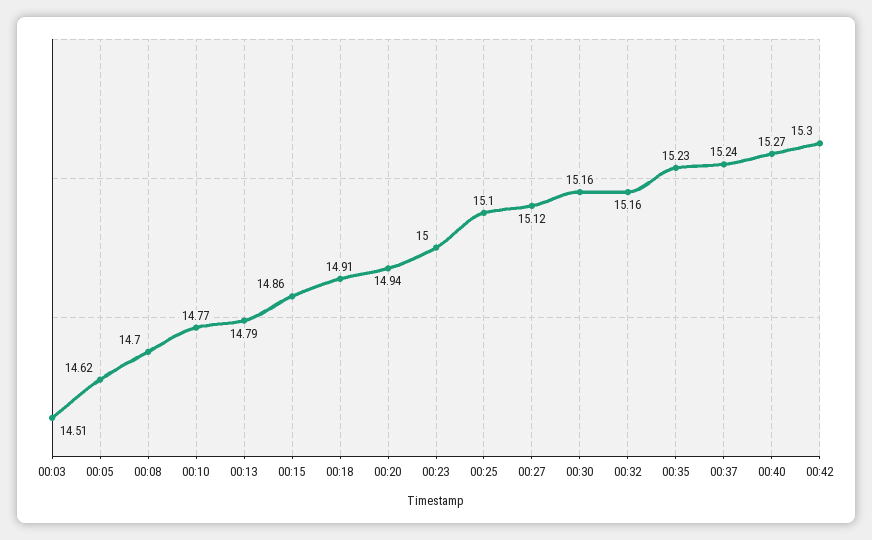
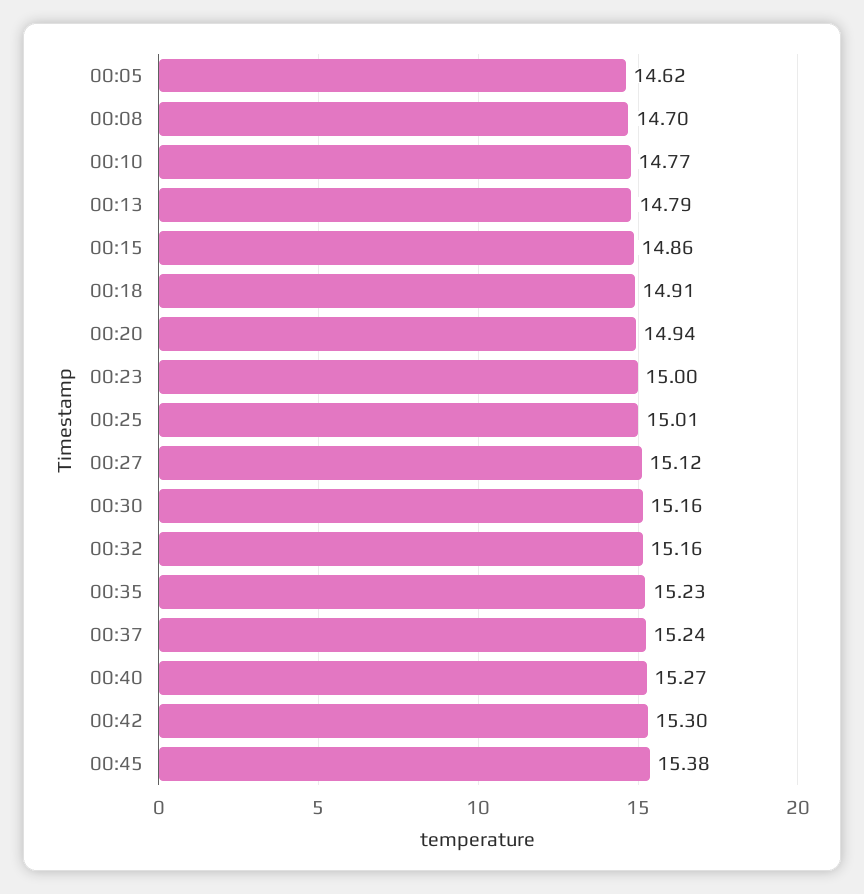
00:03: 14.51 -> none
00:25: 15.1 -> 15.01
00:45: none -> 15.38

